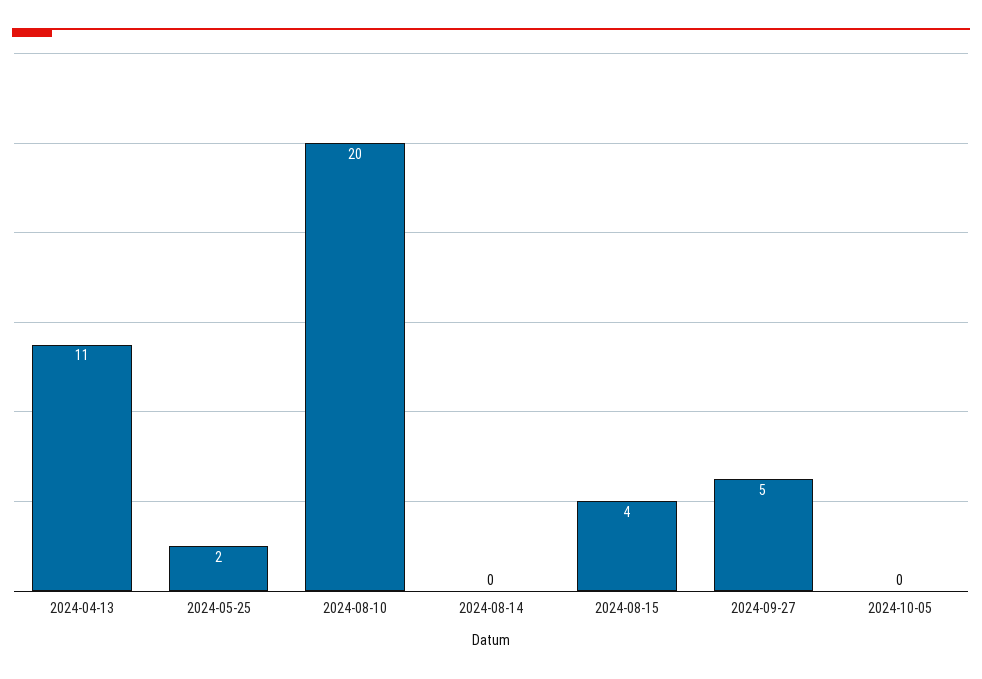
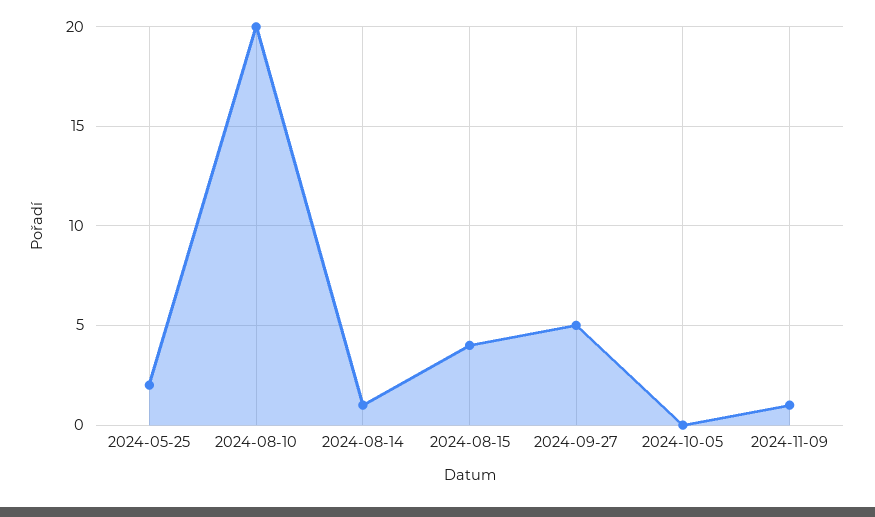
2024-04-13: 11 -> none
2024-08-14: 0 -> 1
2024-11-09: none -> 1

